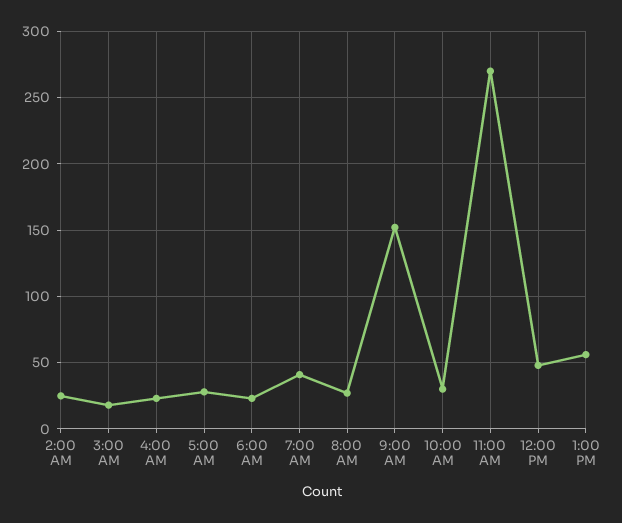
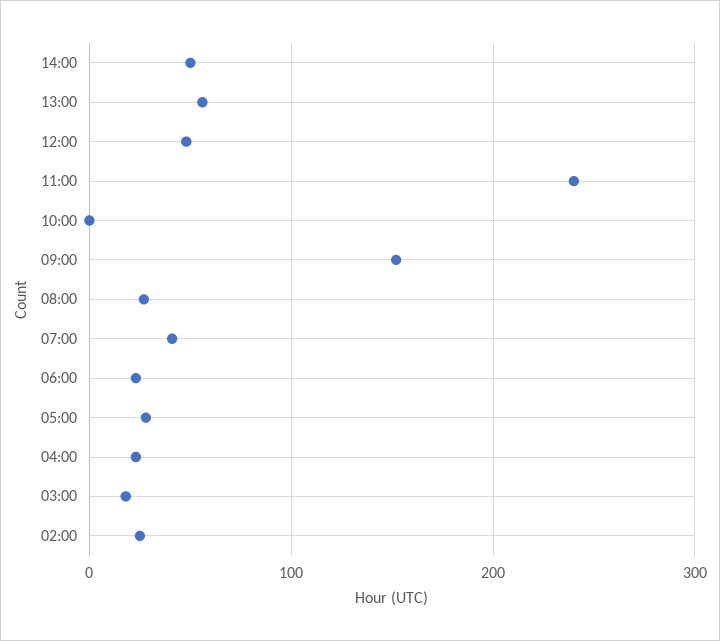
10:00 AM: 30 -> 0
11:00 AM: 270 -> 240
14:00: none -> 50

